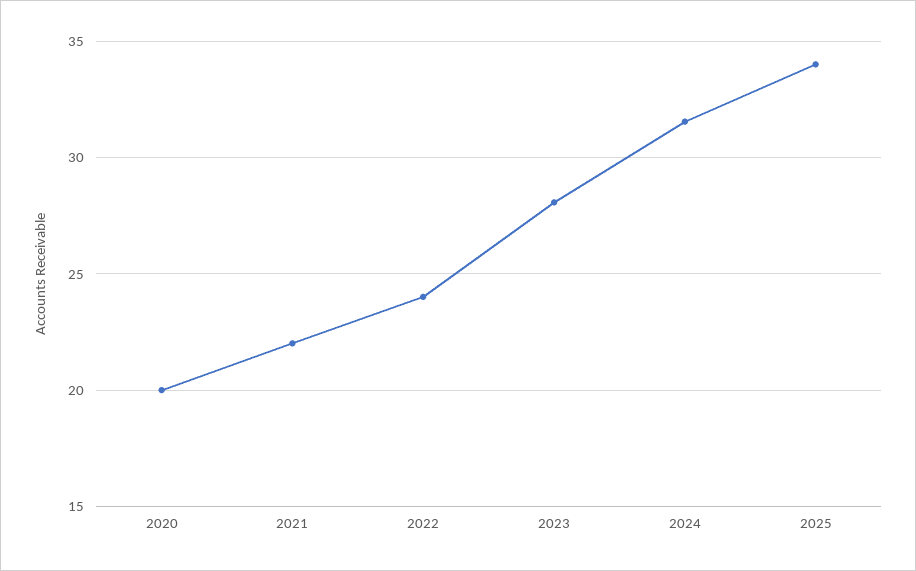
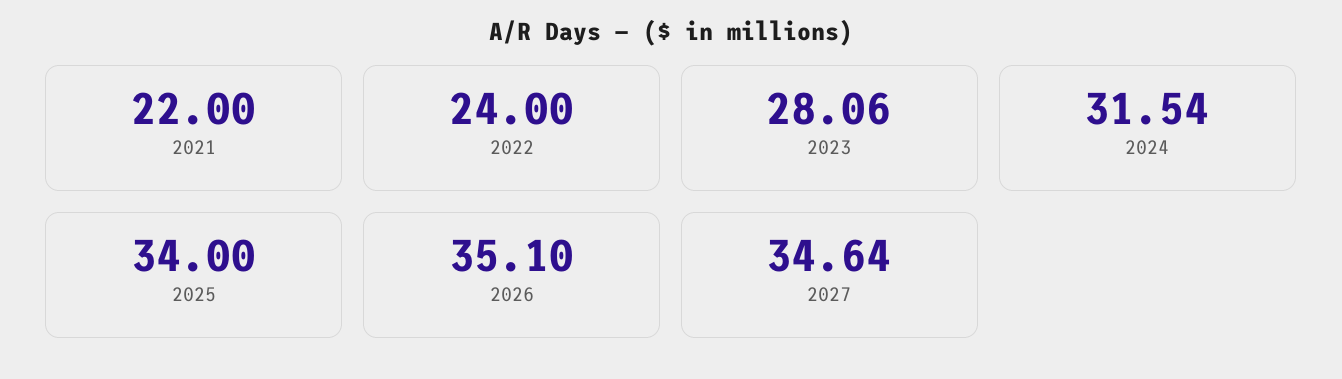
2020: 20 -> none
2026: none -> 35.1
2027: none -> 34.64

